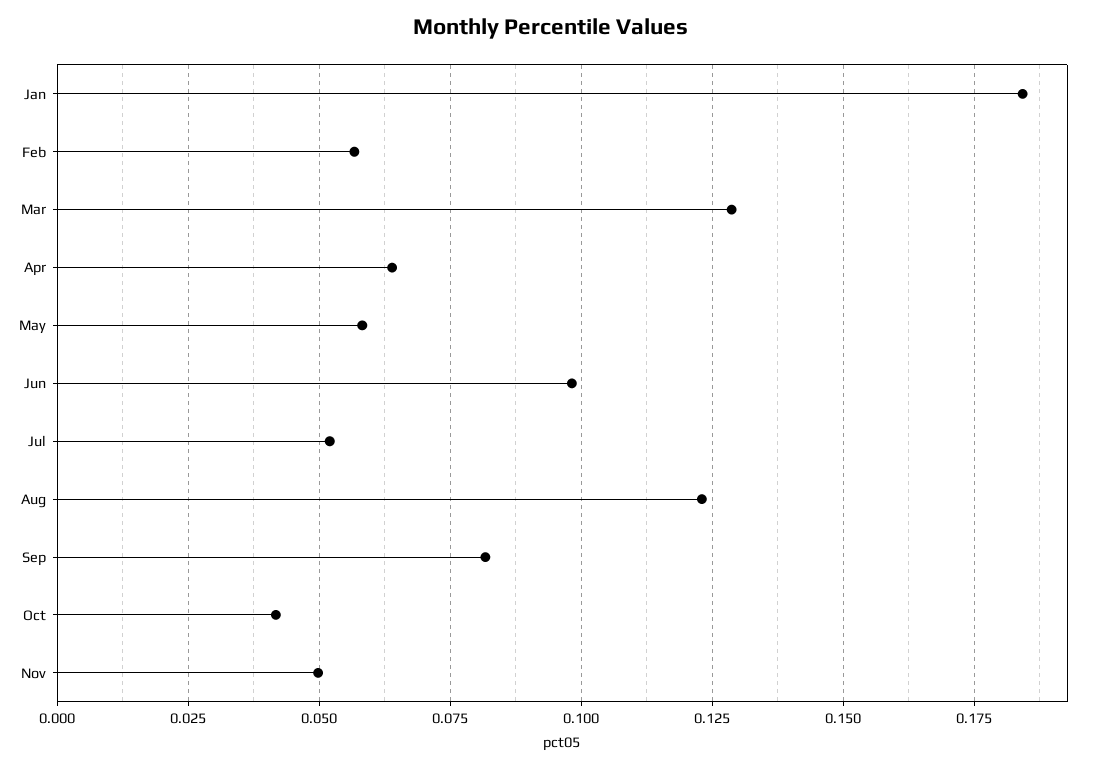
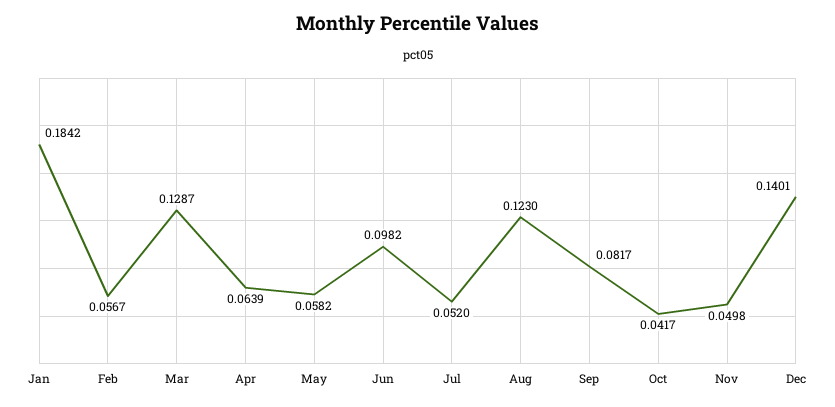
Dec: none -> 0.1401

